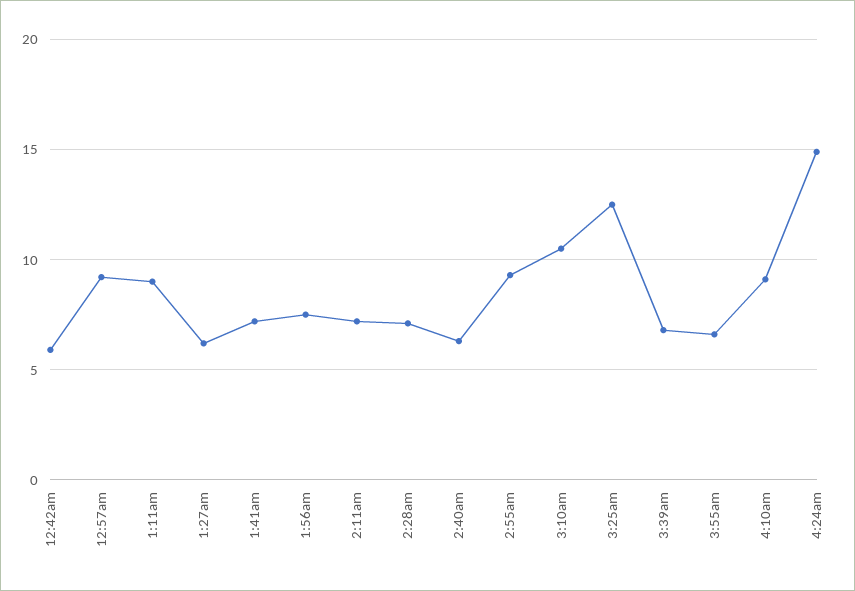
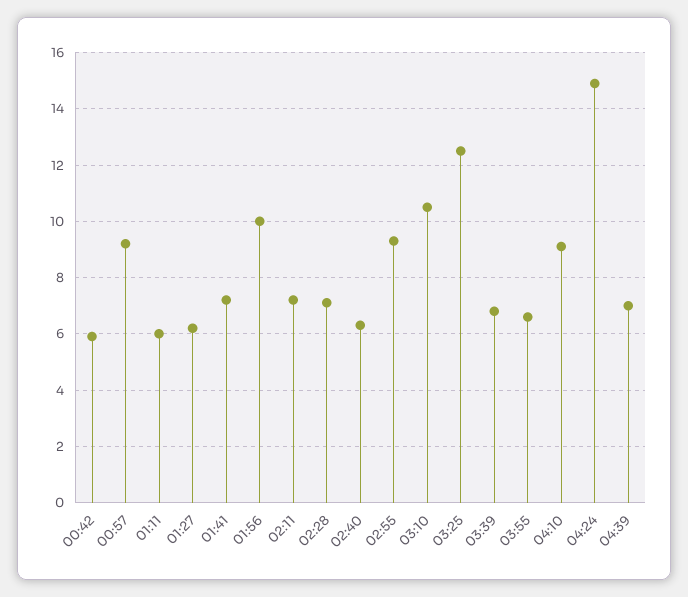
1:11am: 9 -> 6
1:56am: 7.5 -> 10
04:39: none -> 7

